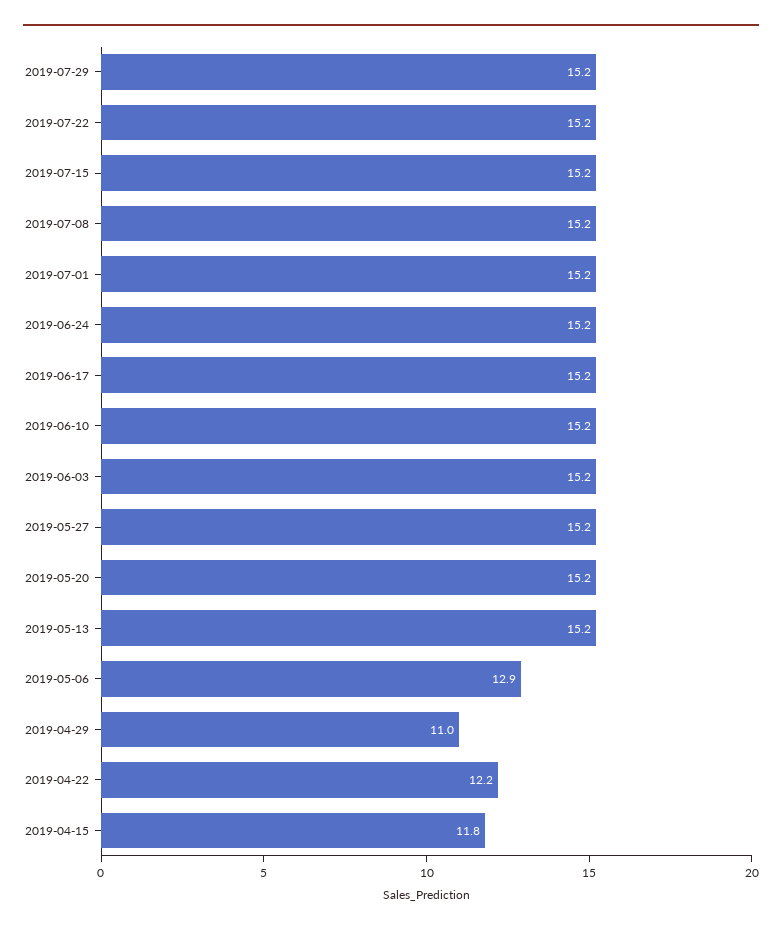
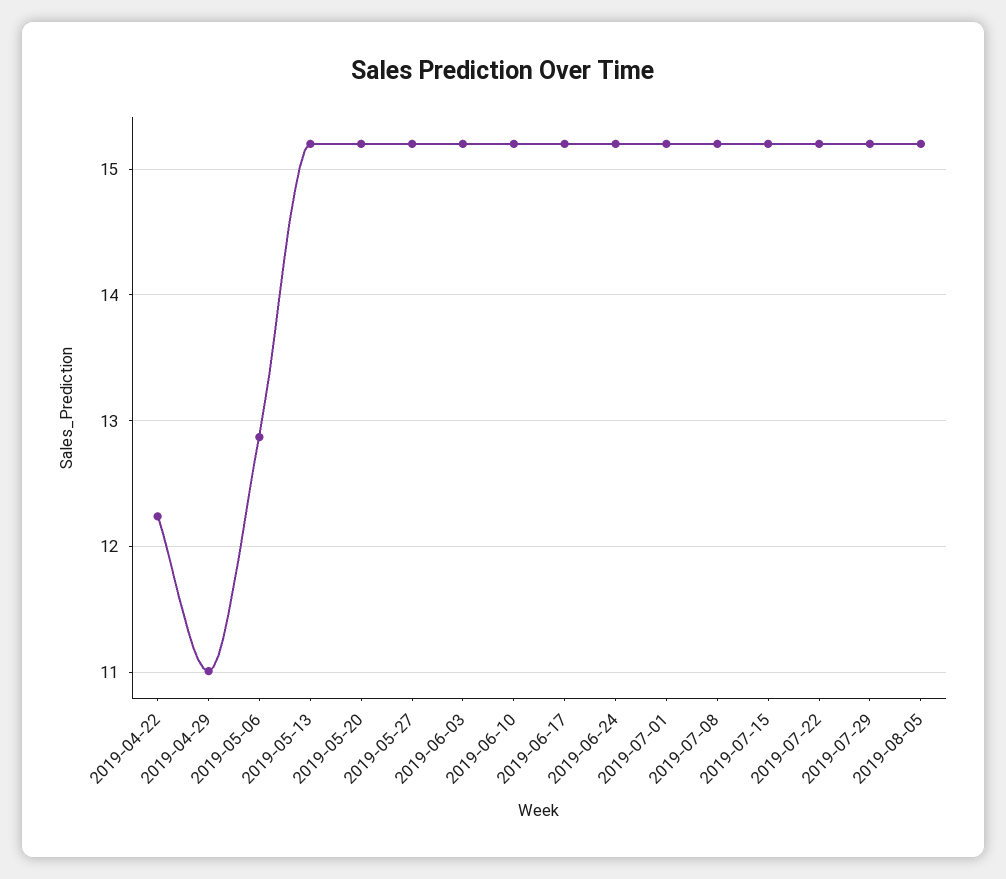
2019-04-15: 11.8 -> none
2019-08-05: none -> 15.2

